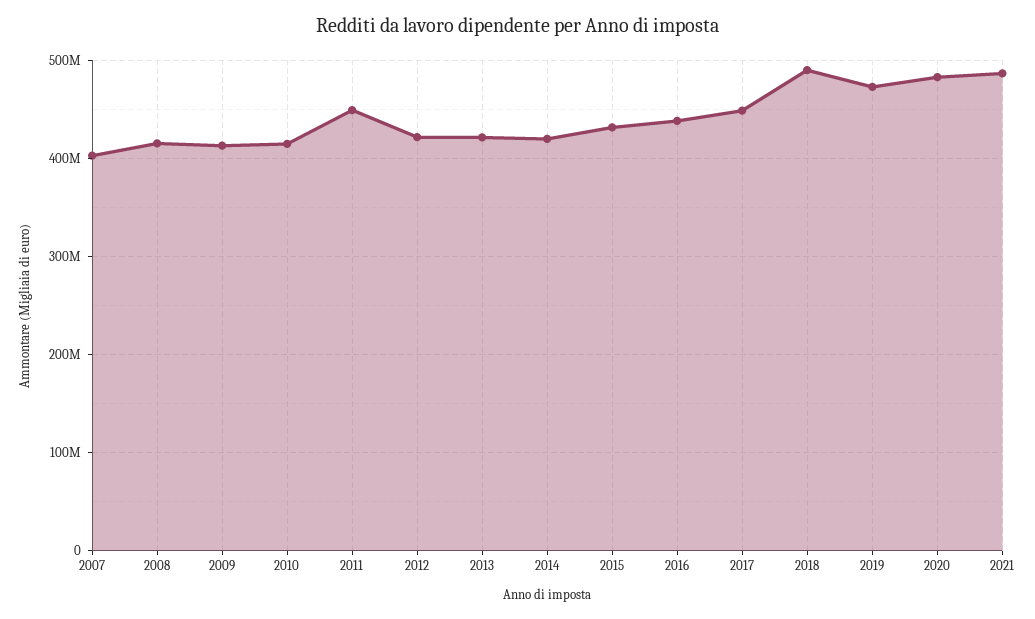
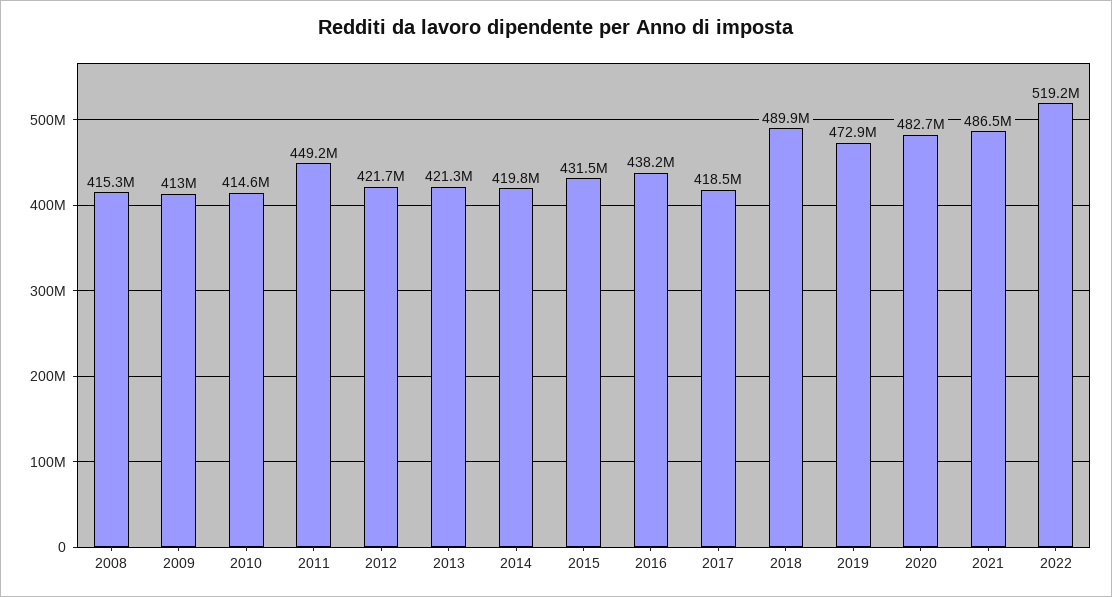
2007: 400000000 -> none
2017: 450000000 -> 418500000
2022: none -> 519200000

